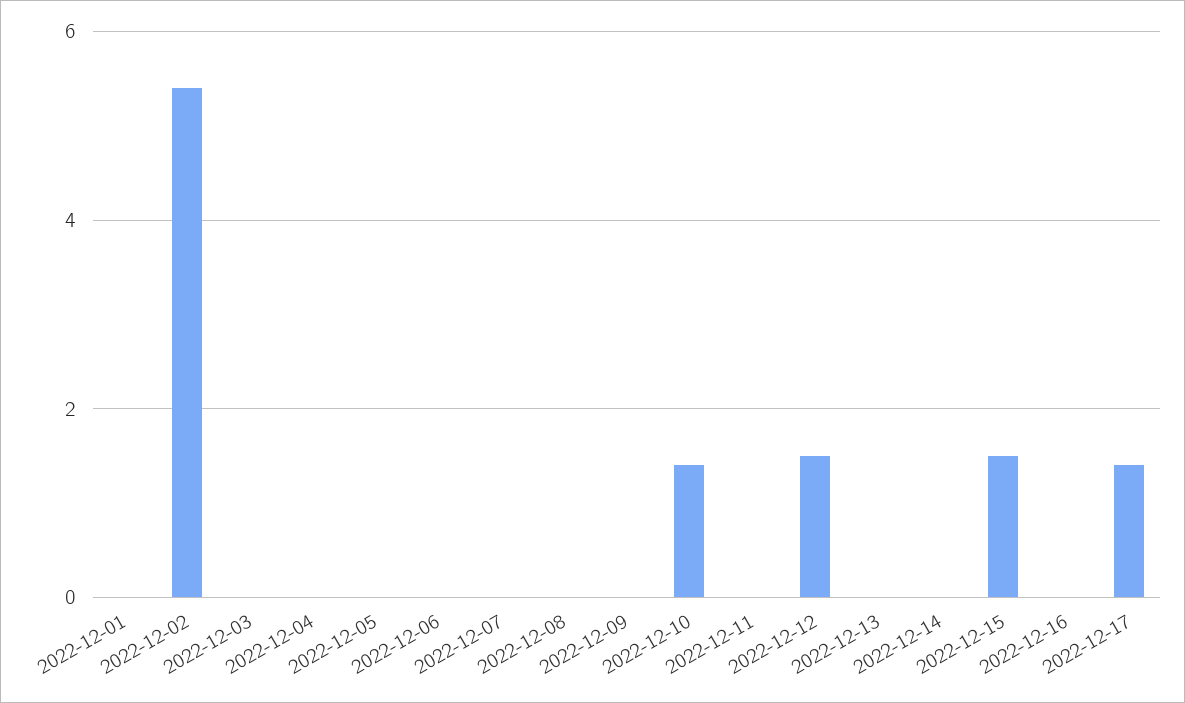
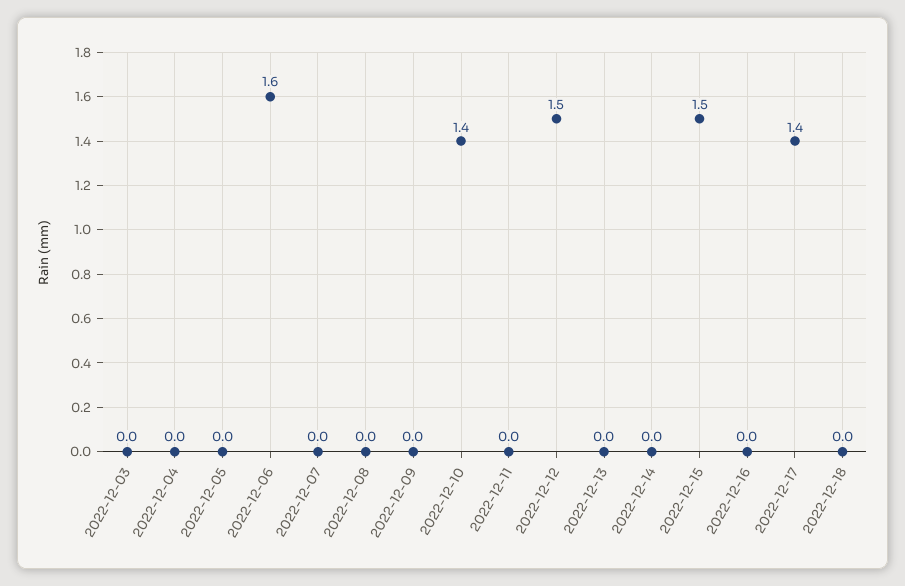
2022-12-01: 0 -> none
2022-12-02: 5.5 -> none
2022-12-06: 0 -> 1.6
2022-12-18: none -> 0

